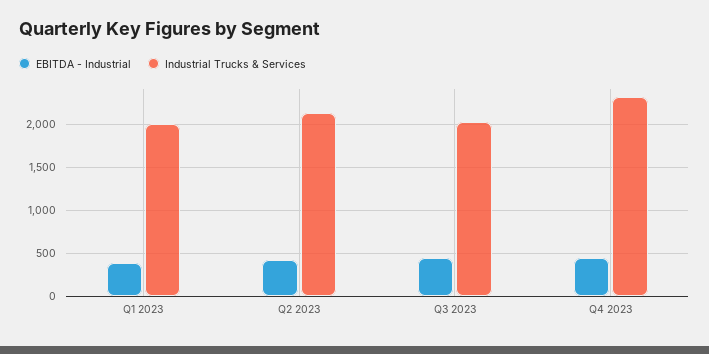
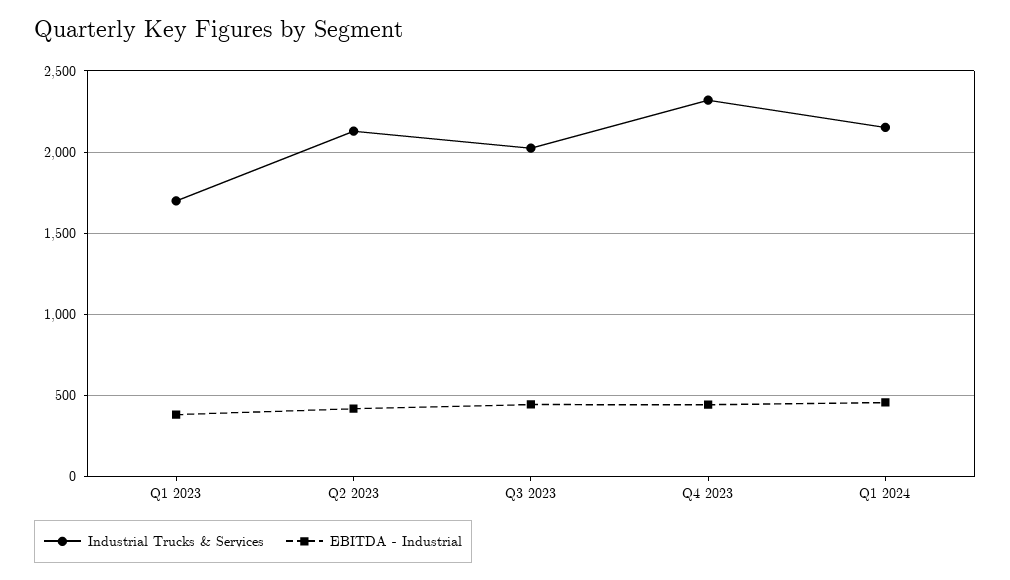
Industrial Trucks & Services, Q1 2023: 2000 -> 1700
Industrial Trucks & Services, Q1 2024: none -> 2150
EBITDA - Industrial, Q1 2024: none -> 450

